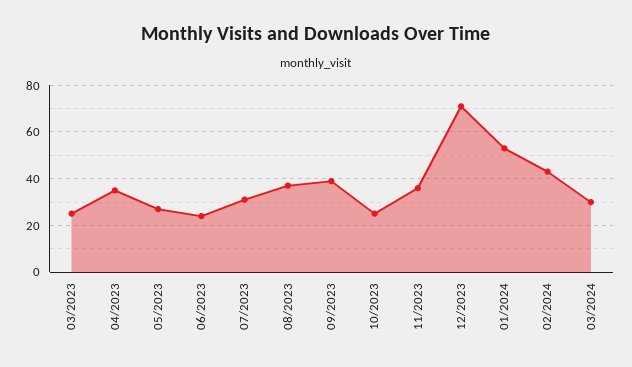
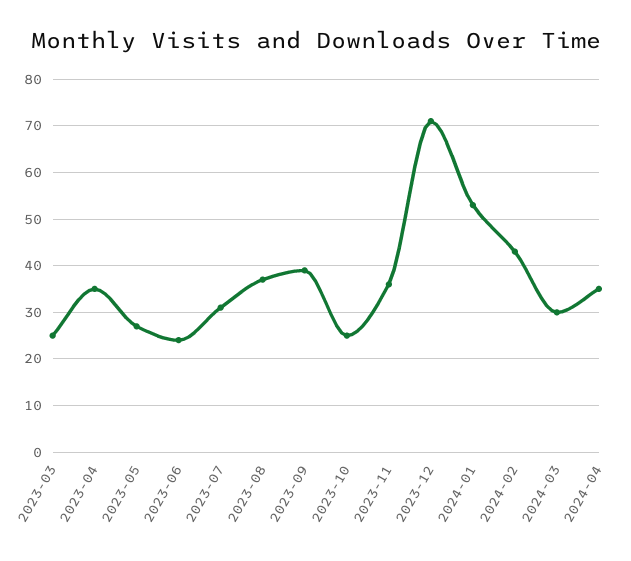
2024-04: none -> 35

